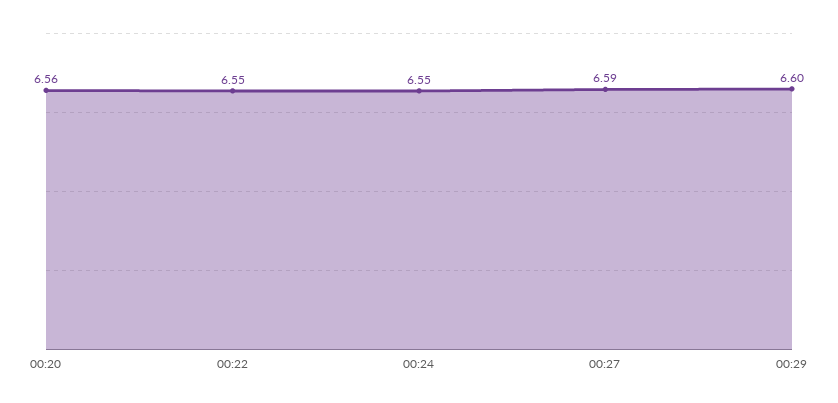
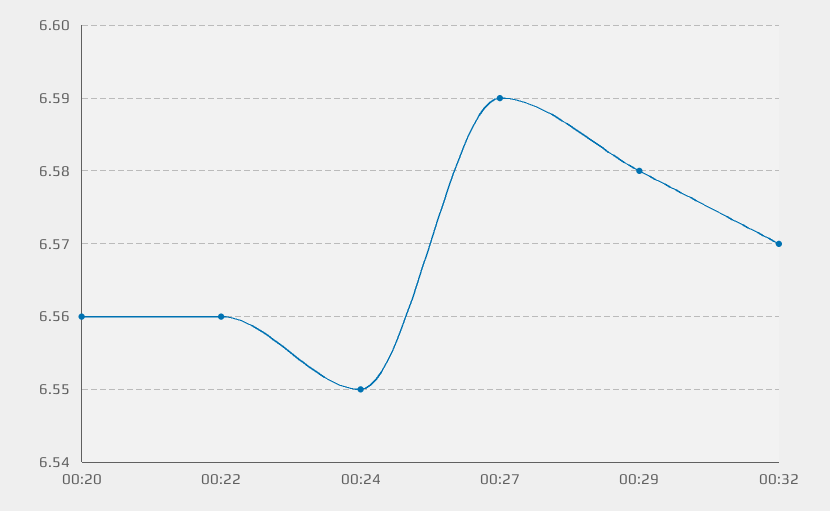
00:22: 6.55 -> 6.56
00:29: 6.6 -> 6.58
00:32: none -> 6.57

